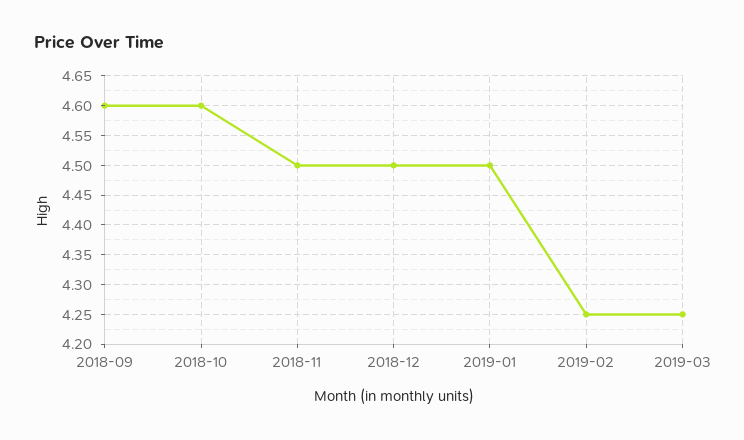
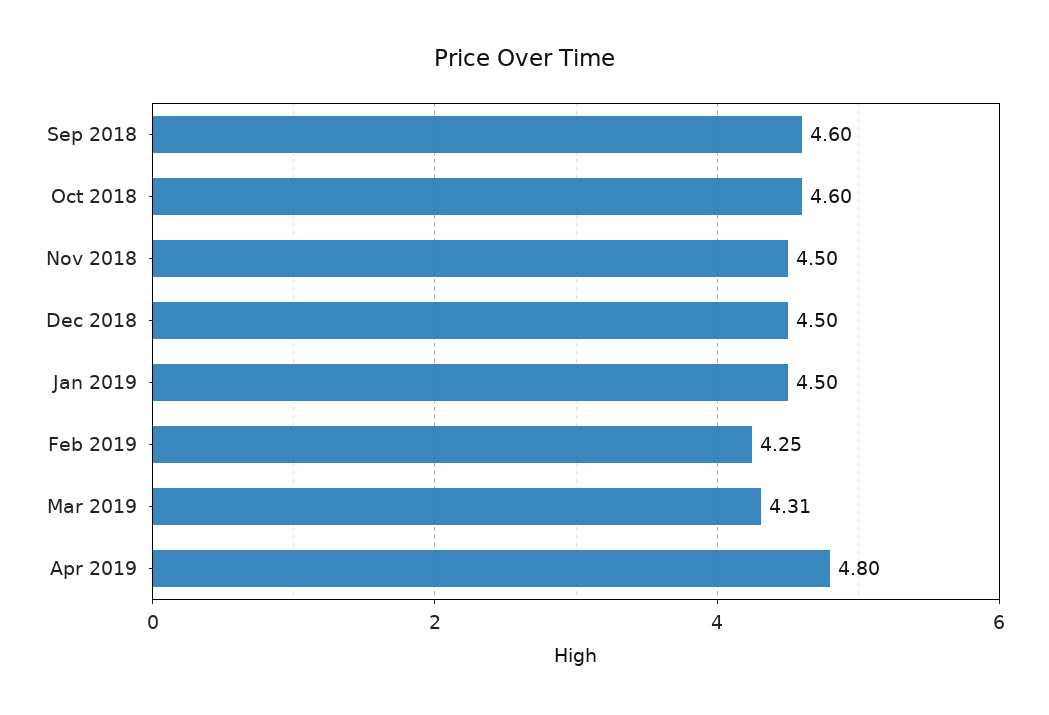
2019-03: 4.25 -> 4.31
Apr 2019: none -> 4.8

